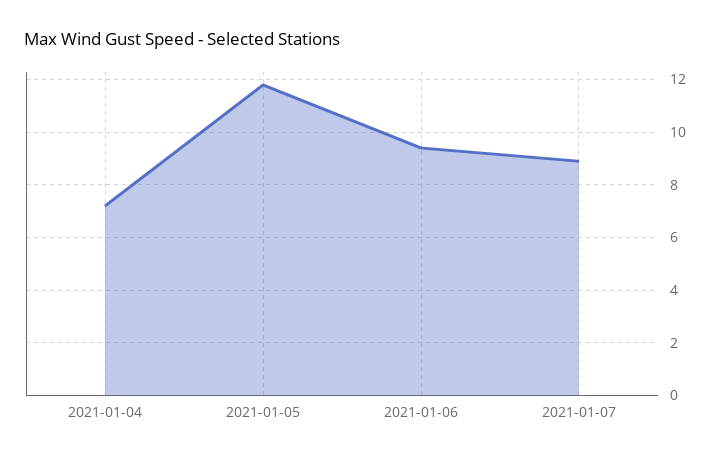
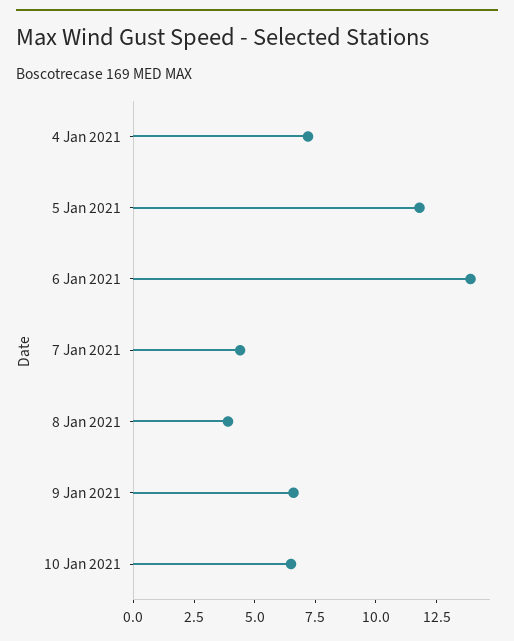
2021-01-06: 9.5 -> 14
2021-01-07: 9 -> 4.5
8 Jan 2021: none -> 4
9 Jan 2021: none -> 6.5
10 Jan 2021: none -> 6.5

